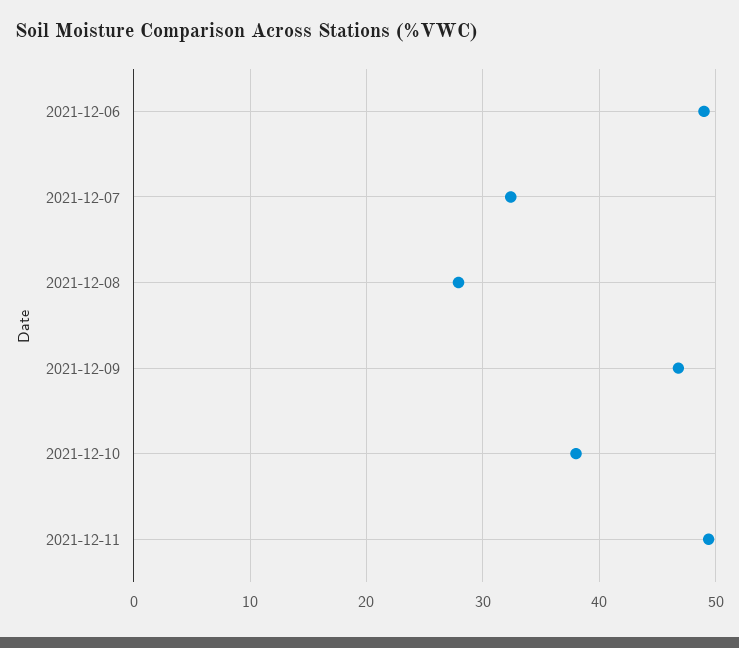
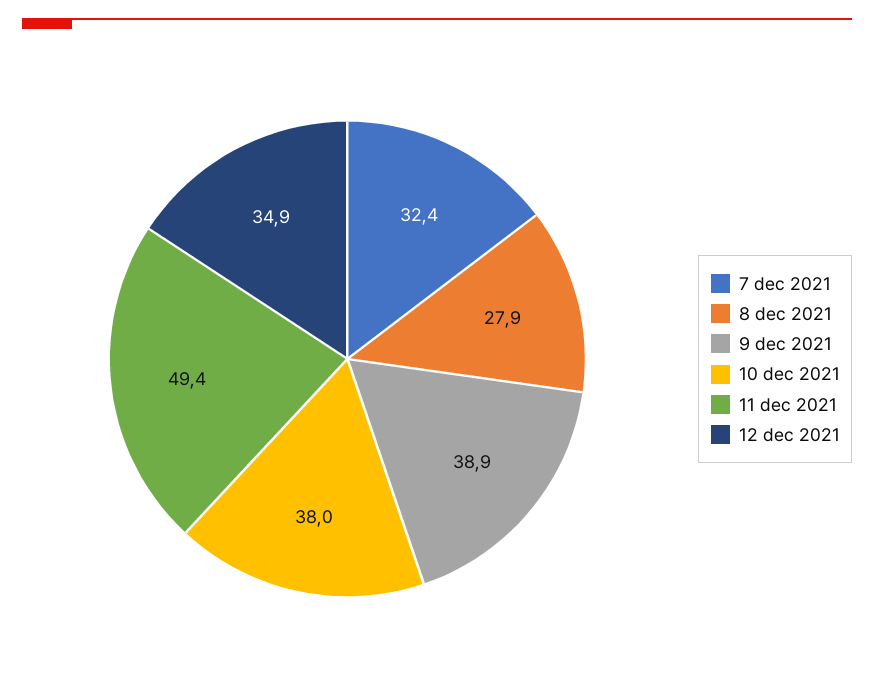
2021-12-06: 49 -> none
2021-12-09: 47 -> 38.9
12 dec 2021: none -> 34.9

